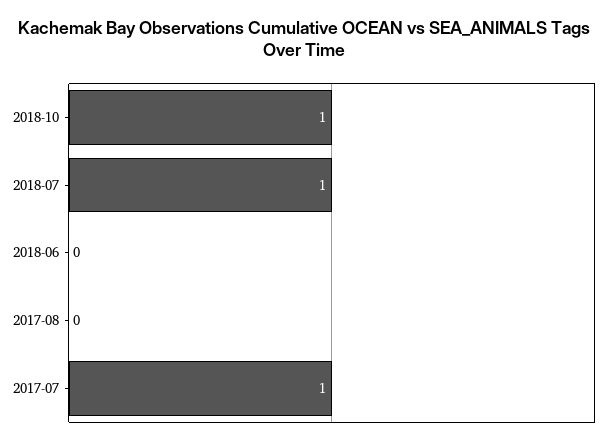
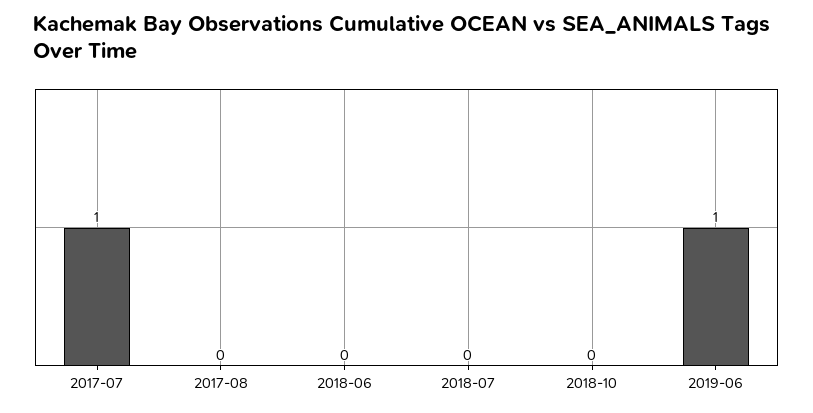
2018-10: 1 -> 0
2018-07: 1 -> 0
2019-06: none -> 1

